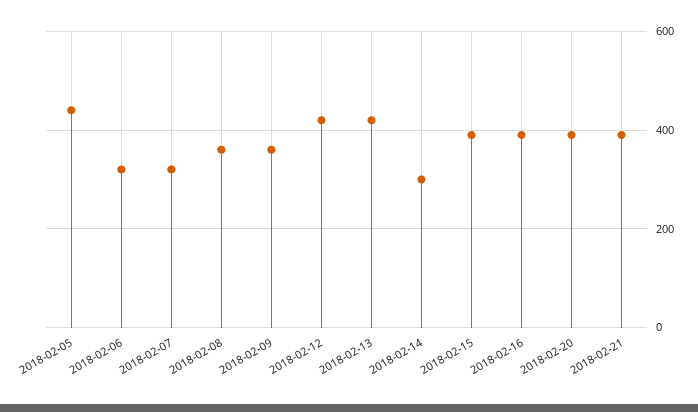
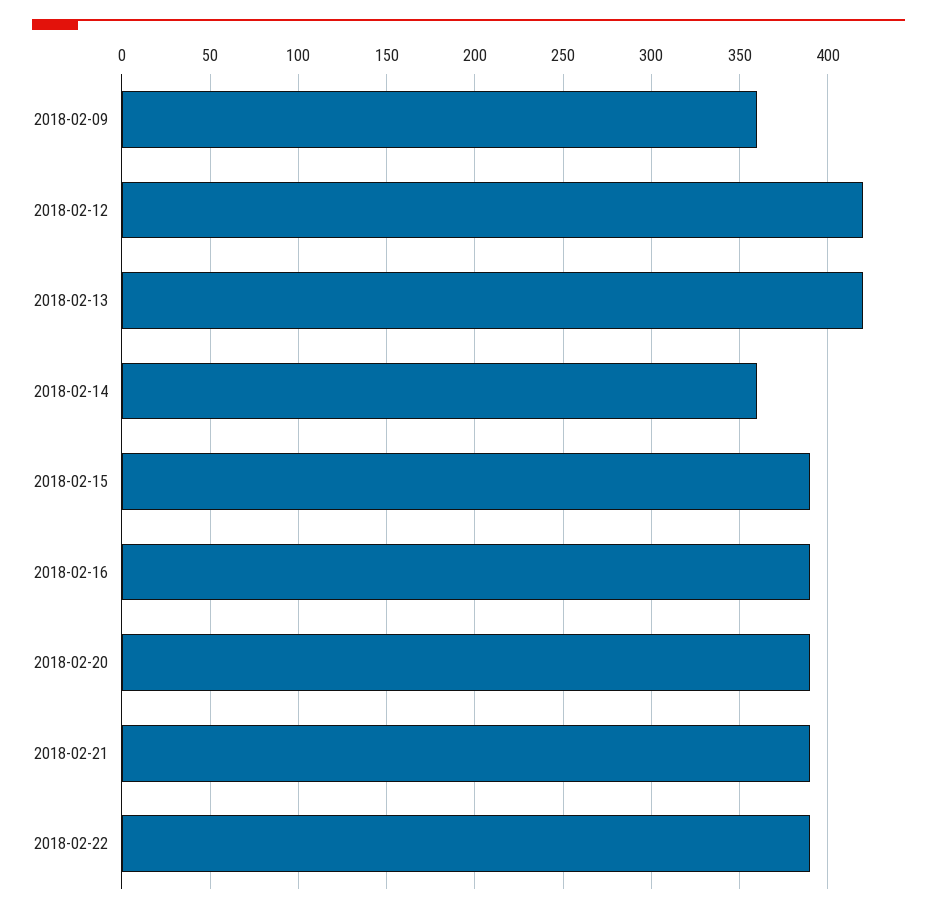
2018-02-05: 440 -> none
2018-02-06: 320 -> none
2018-02-07: 320 -> none
2018-02-08: 360 -> none
2018-02-14: 300 -> 360
2018-02-22: none -> 390

